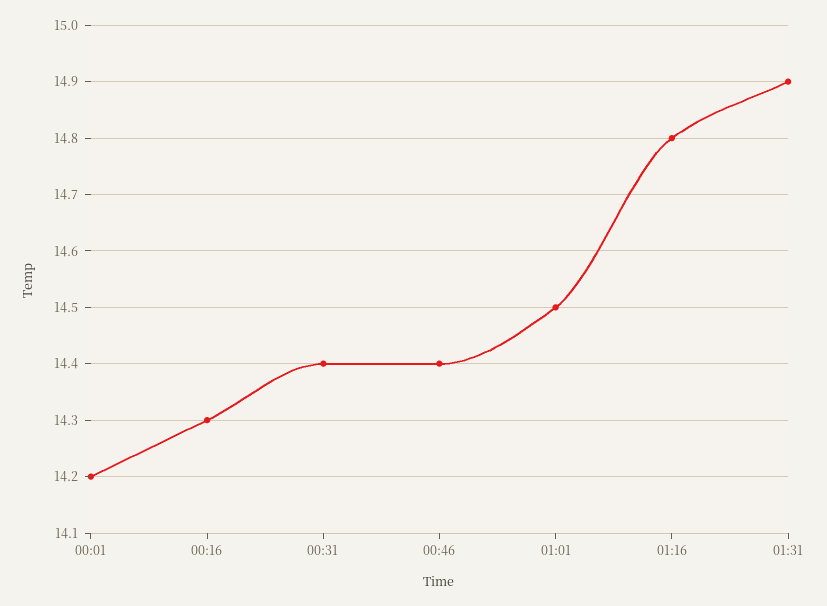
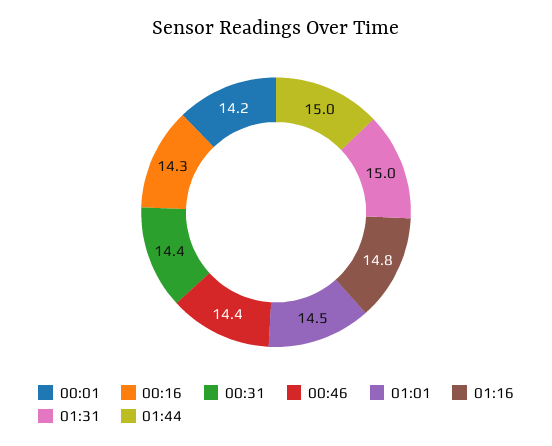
01:31: 14.9 -> 15
01:44: none -> 15

